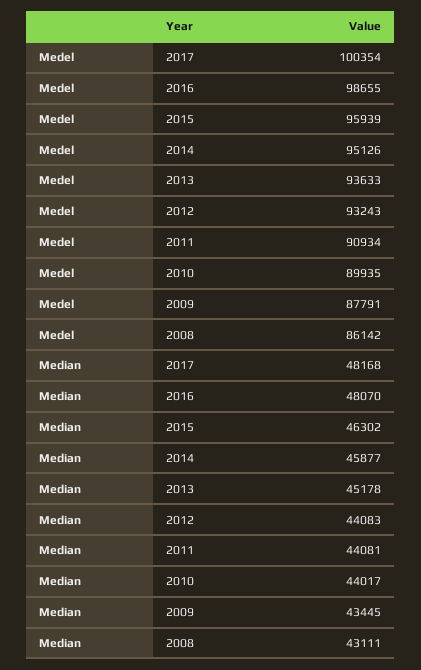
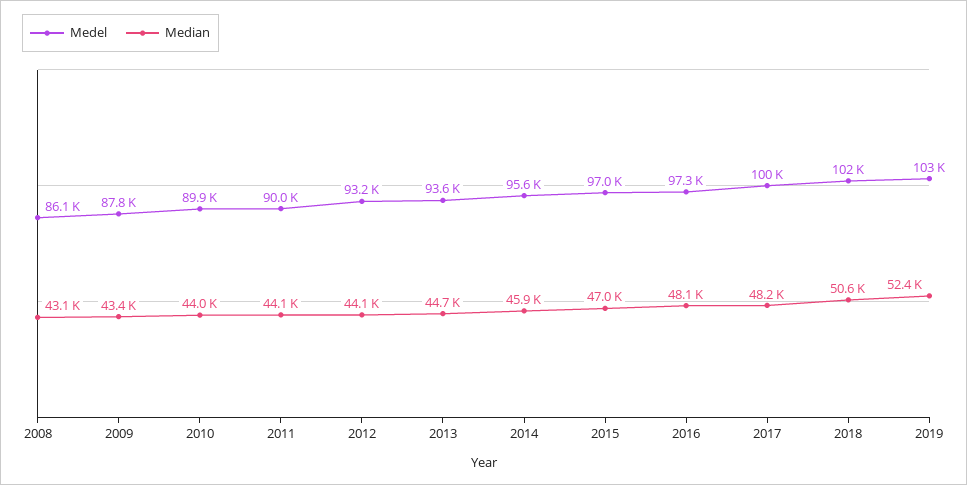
Medel, 2016: 98655 -> 97300
Medel, 2015: 95939 -> 97000
Medel, 2014: 95126 -> 95600
Medel, 2011: 90934 -> 90000
Median, 2015: 46302 -> 47000
Median, 2013: 45178 -> 44700
Medel, 2018: none -> 102000
Median, 2018: none -> 50600
Medel, 2019: none -> 103000
Median, 2019: none -> 52400

